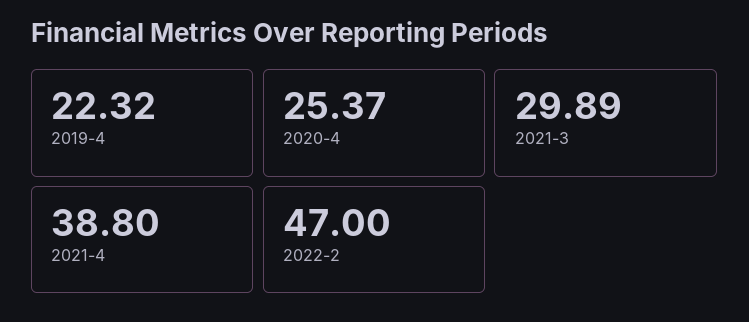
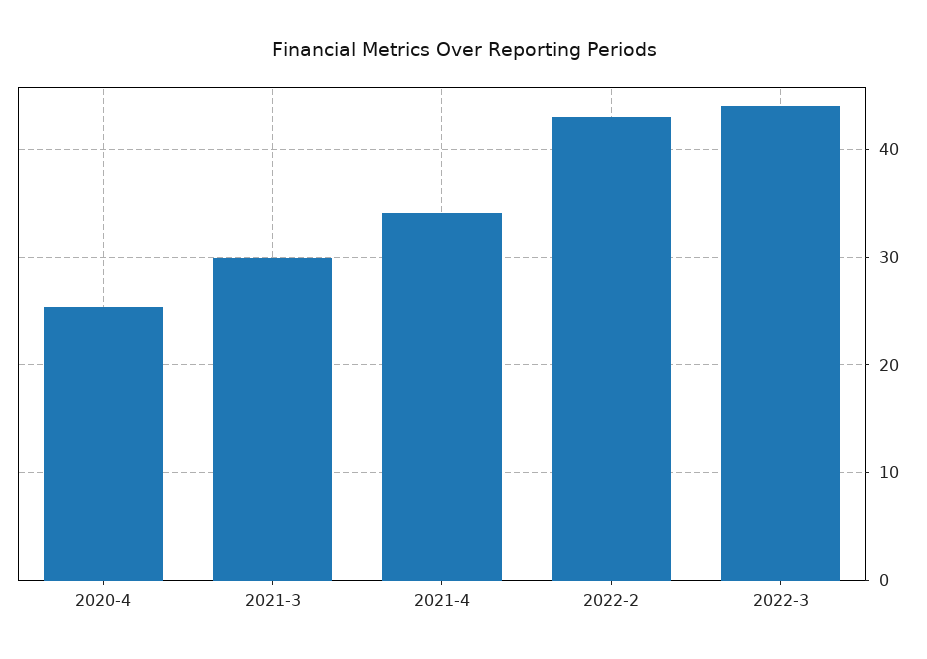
2019-4: 22.32 -> none
2021-4: 38.8 -> 34
2022-2: 47 -> 43
2022-3: none -> 44

